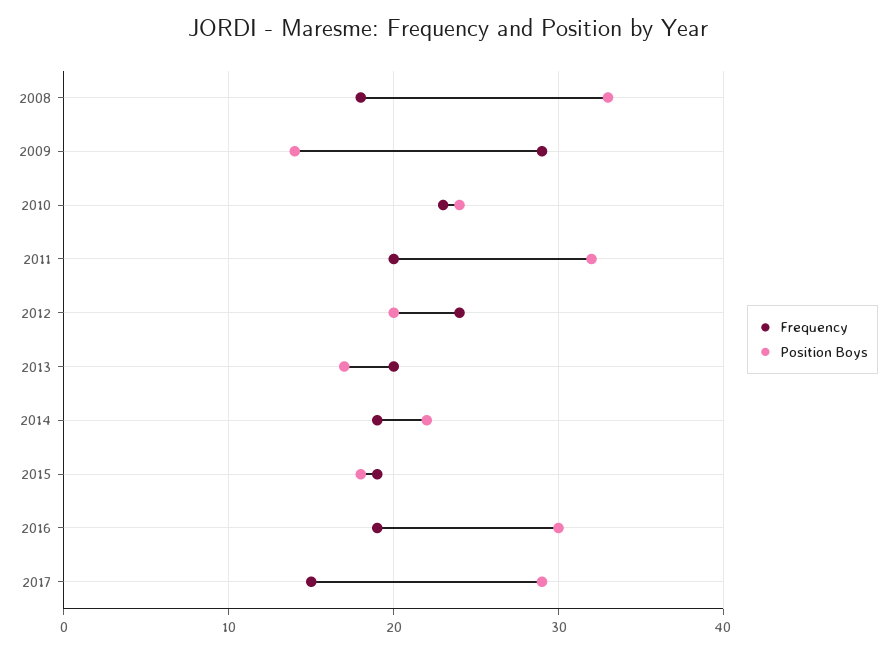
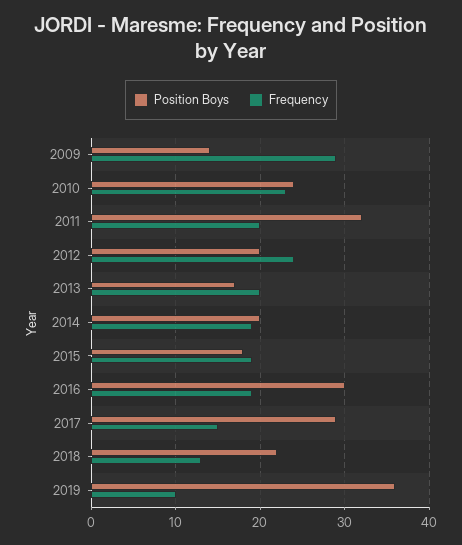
Frequency, 2008: 18 -> none
Position Boys, 2008: 33 -> none
Position Boys, 2014: 22 -> 20
Position Boys, 2018: none -> 22
Frequency, 2018: none -> 13
Position Boys, 2019: none -> 36
Frequency, 2019: none -> 10

